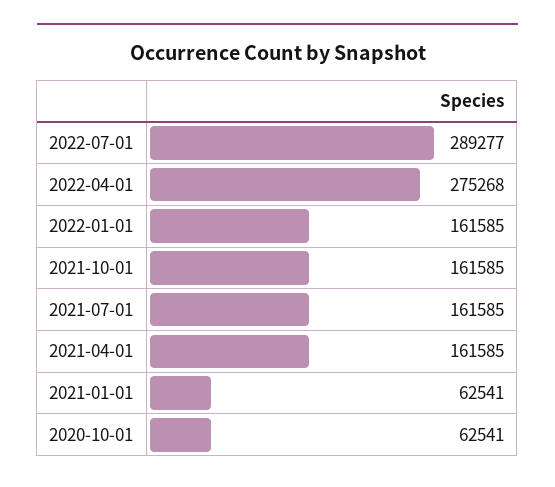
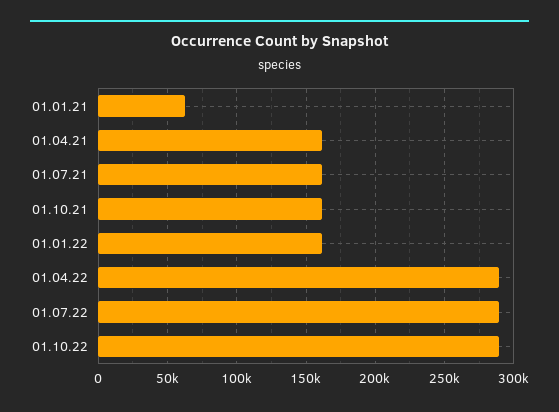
2022-04-01: 275268 -> 290000
2020-10-01: 62541 -> none
01.10.22: none -> 290000

